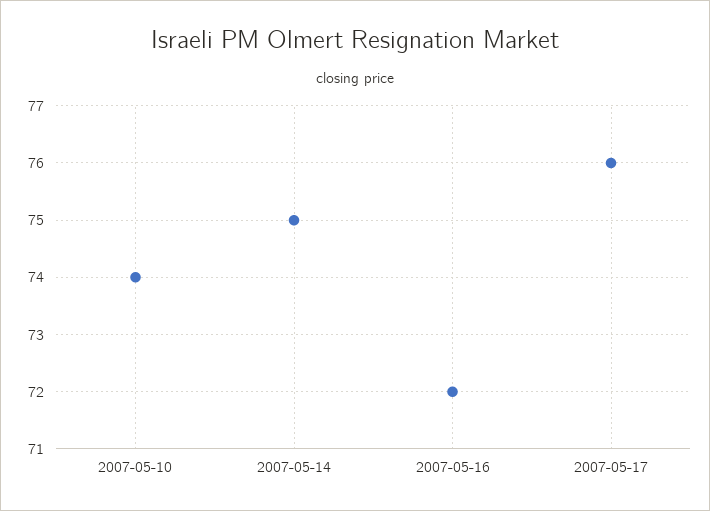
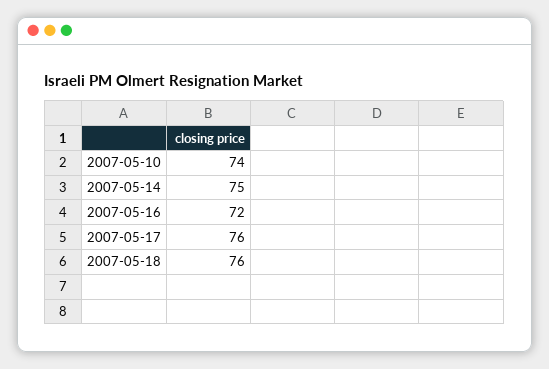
2007-05-18: none -> 76

